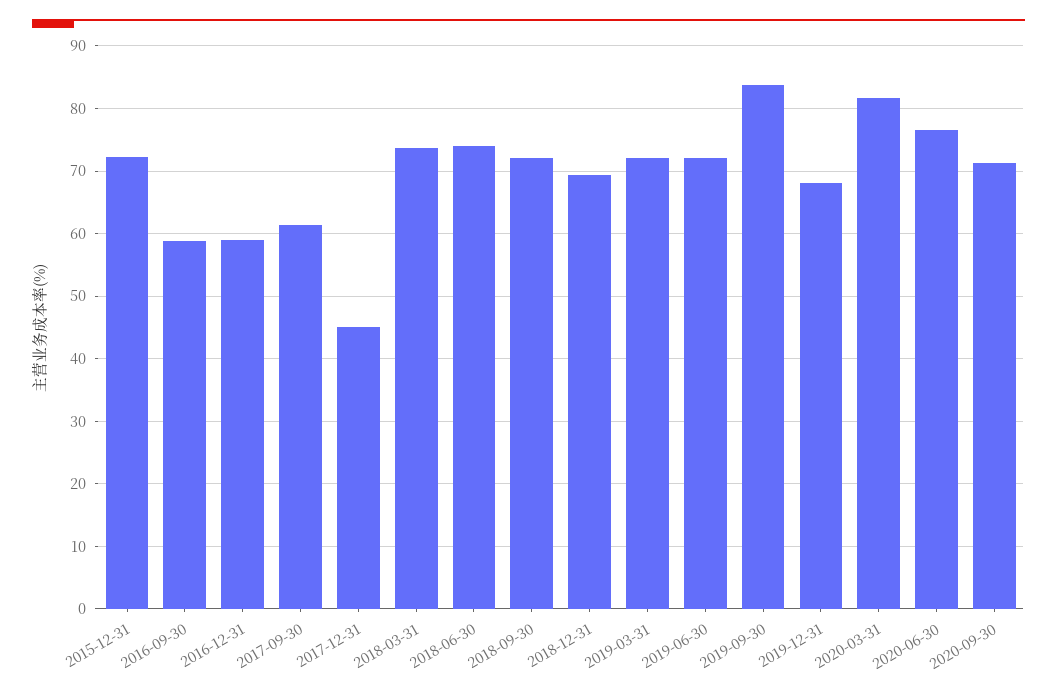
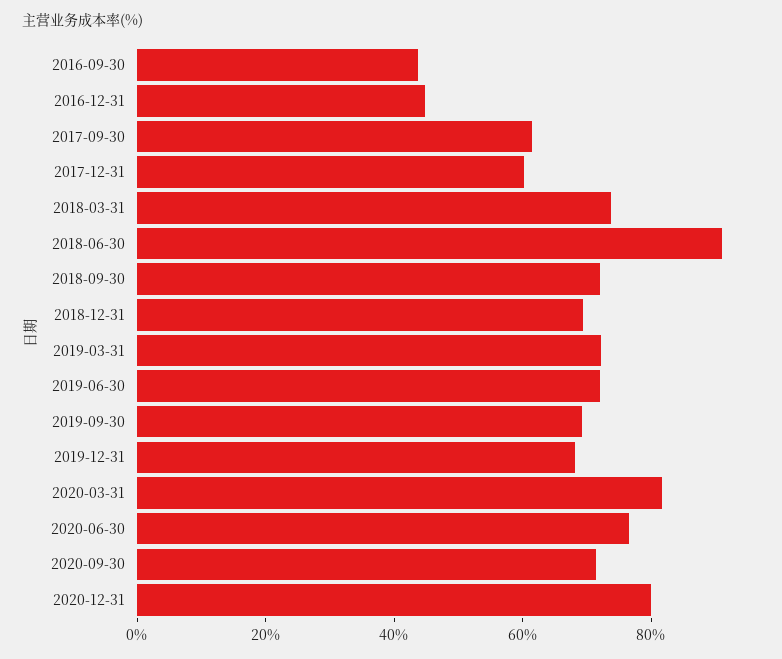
2015-12-31: 72 -> none
2016-09-30: 59 -> 45
2016-12-31: 59 -> 45
2017-12-31: 45 -> 60
2018-06-30: 74 -> 90
2019-09-30: 84 -> 70
2020-12-31: none -> 80

